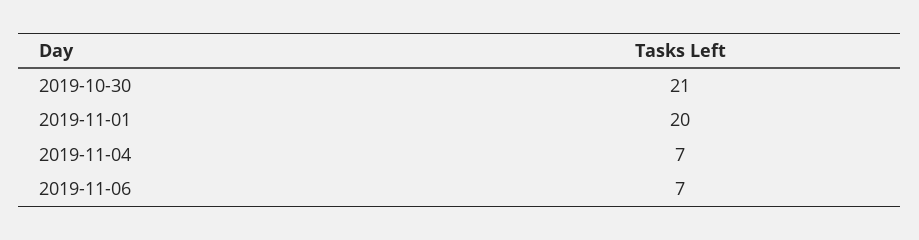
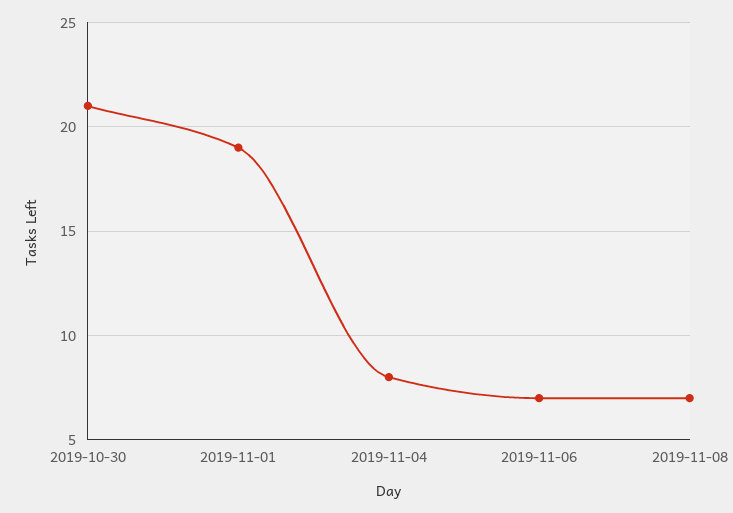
2019-11-01: 20 -> 19
2019-11-04: 7 -> 8
2019-11-08: none -> 7

